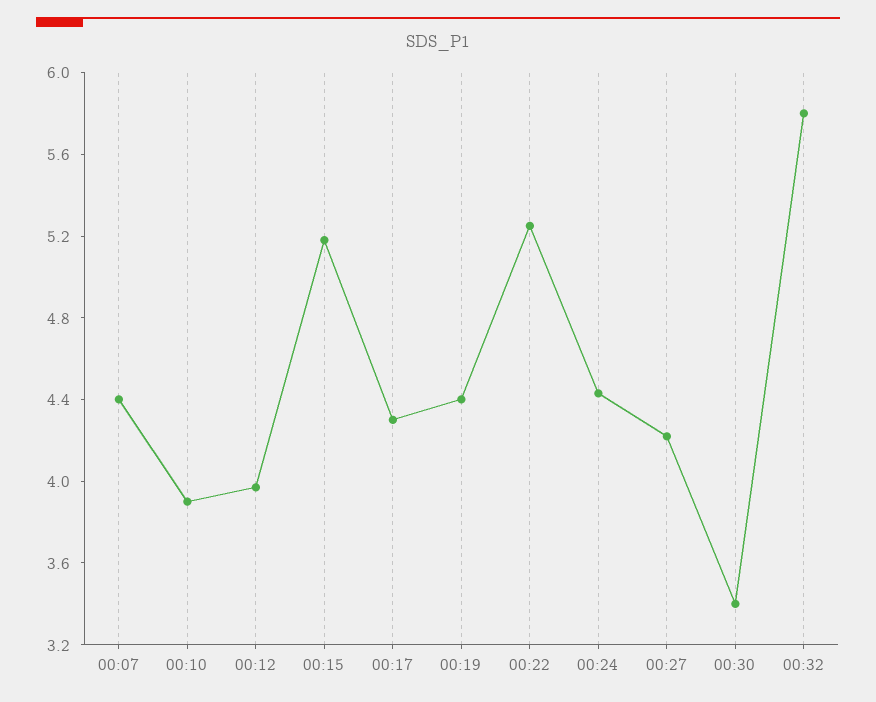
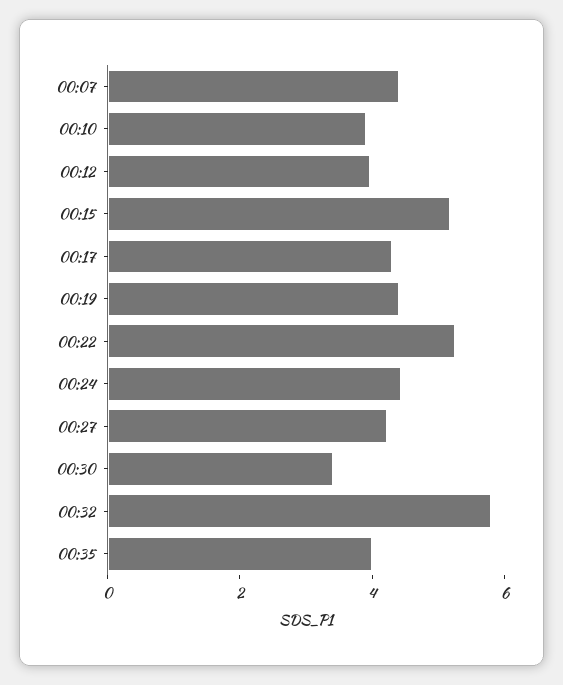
00:35: none -> 4

